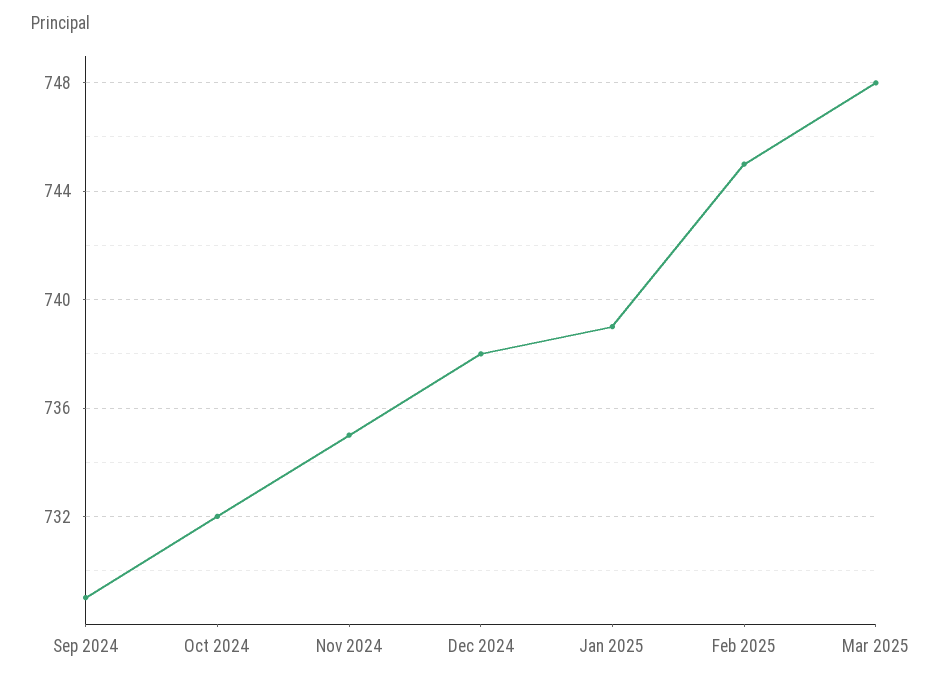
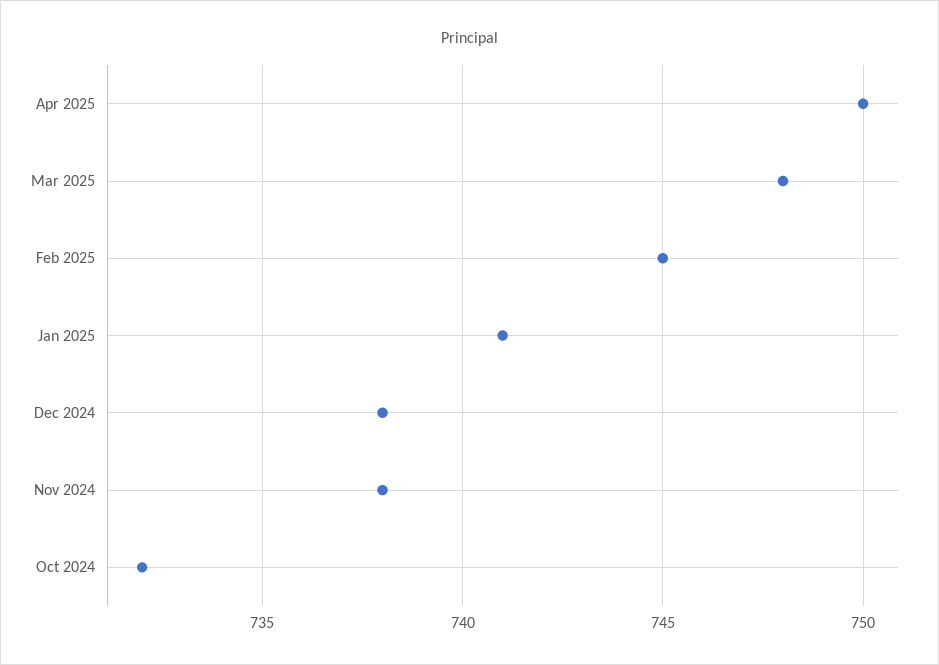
Sep 2024: 729 -> none
Nov 2024: 735 -> 738
Jan 2025: 739 -> 741
Apr 2025: none -> 750

